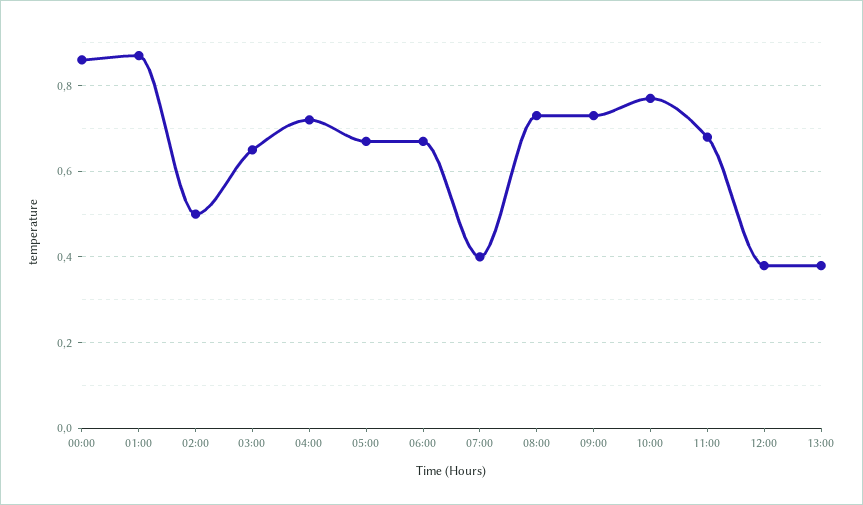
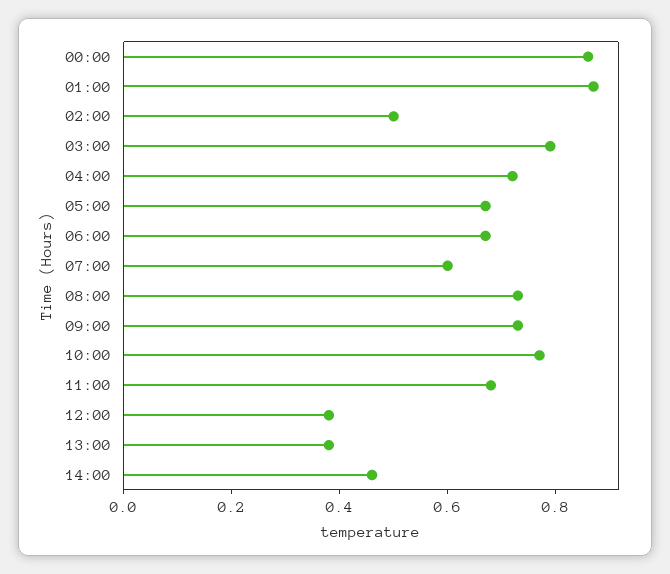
03:00: 0.65 -> 0.8
07:00: 0.4 -> 0.6
14:00: none -> 0.45

